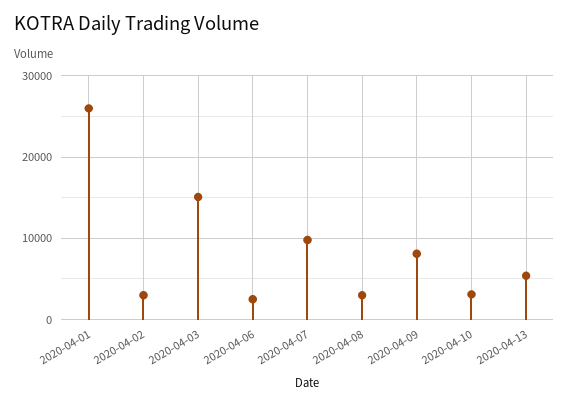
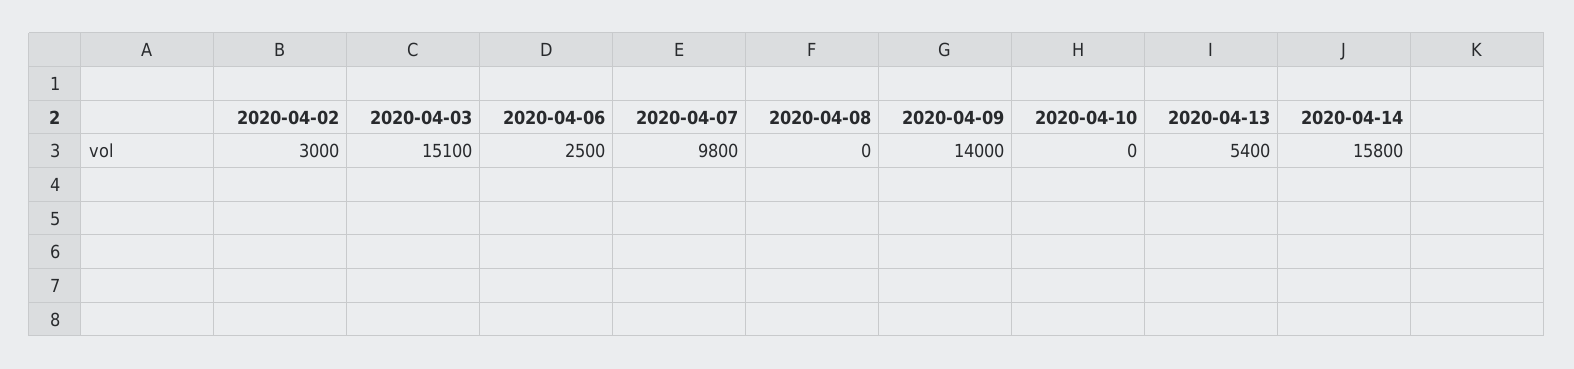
2020-04-01: 26000 -> none
2020-04-08: 3000 -> 0
2020-04-09: 8000 -> 14000
2020-04-10: 3000 -> 0
2020-04-14: none -> 15800

